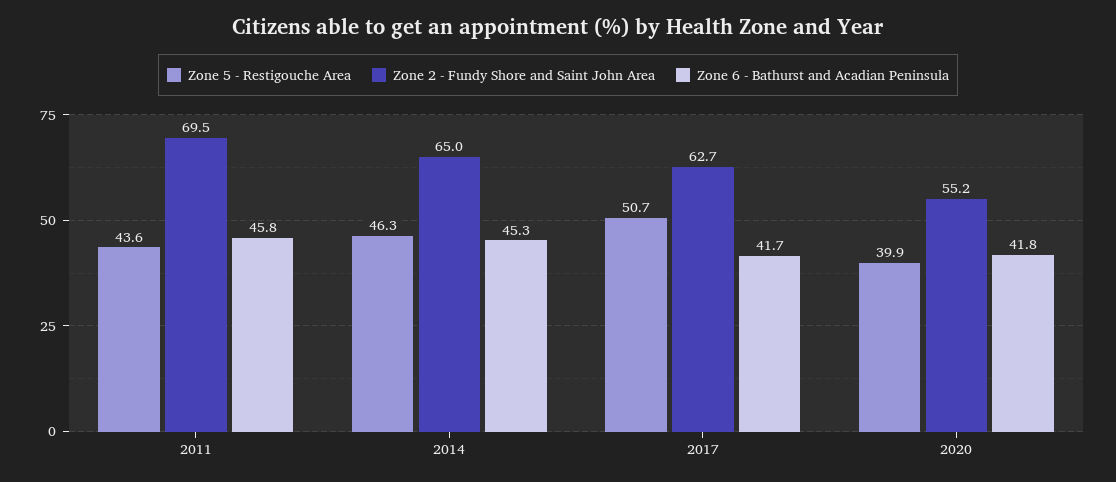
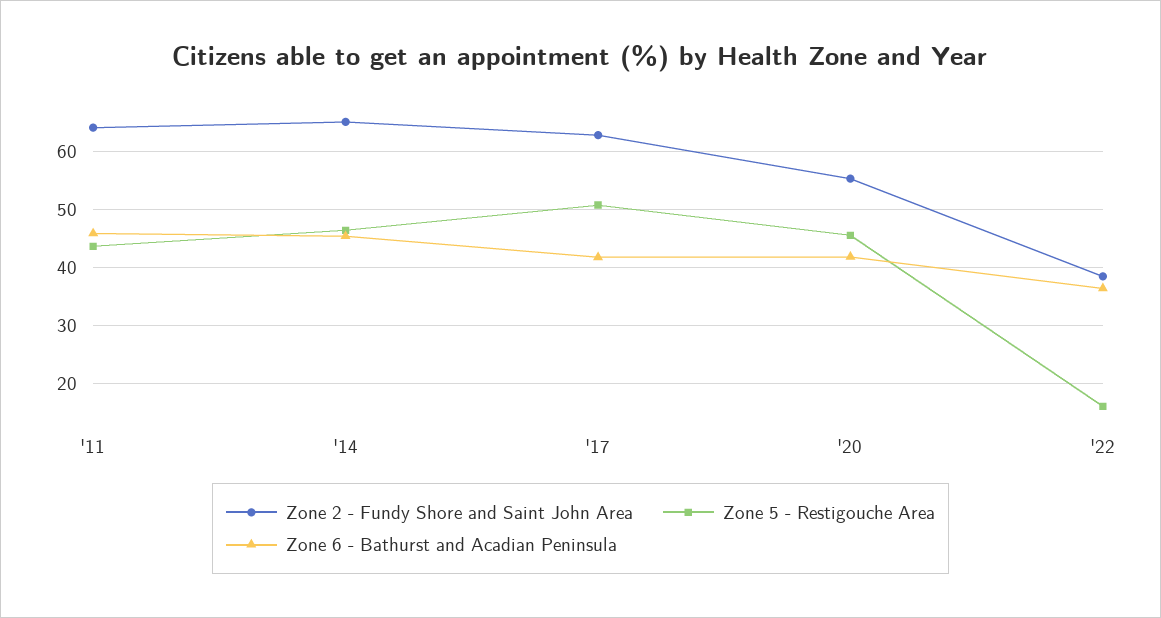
Zone 2 - Fundy Shore and Saint John Area, 2011: 69.5 -> 64
Zone 5 - Restigouche Area, 2020: 39.9 -> 46
Zone 2 - Fundy Shore and Saint John Area, '22: none -> 38
Zone 5 - Restigouche Area, '22: none -> 16
Zone 6 - Bathurst and Acadian Peninsula, '22: none -> 36

